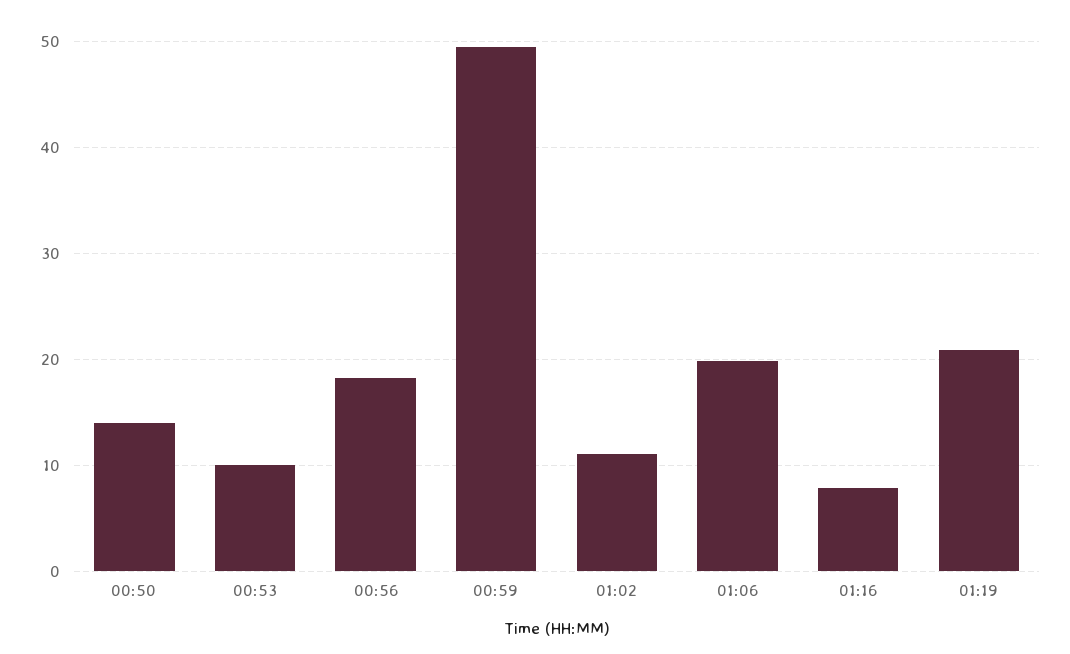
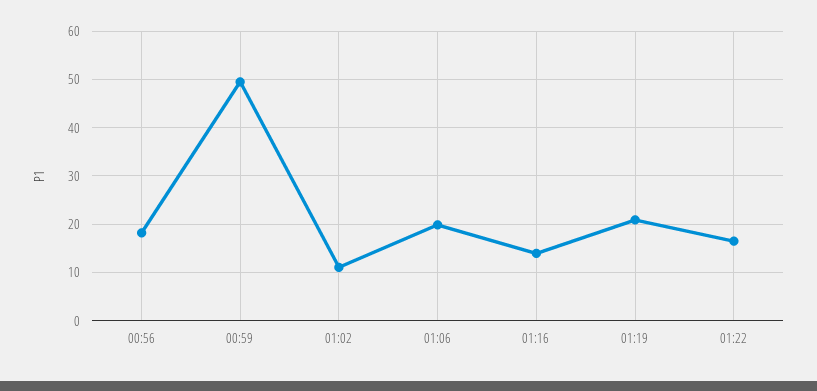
00:50: 14 -> none
00:53: 10 -> none
01:16: 8 -> 14
01:22: none -> 16

